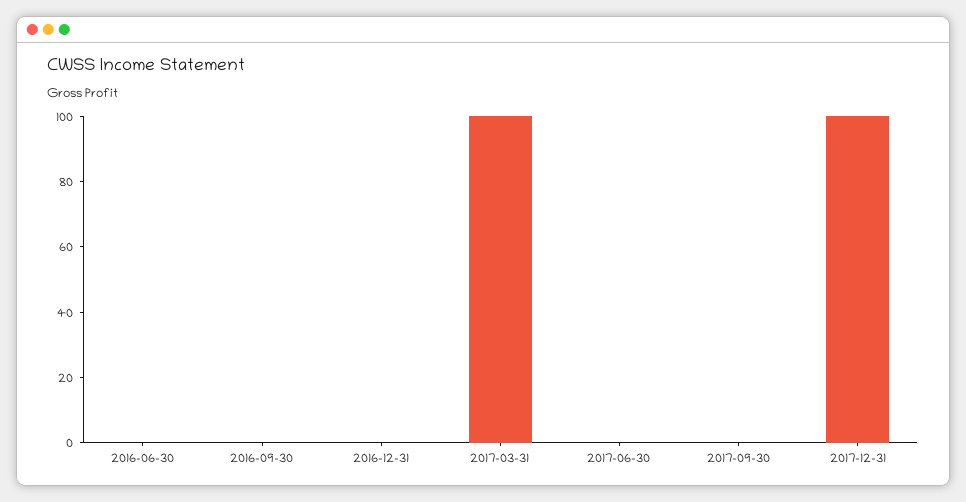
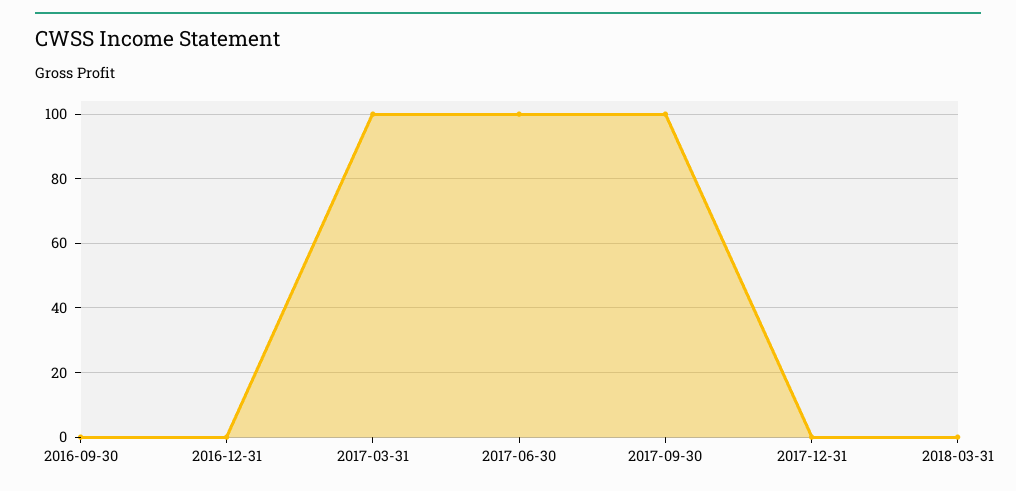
2016-06-30: 0 -> none
2017-06-30: 0 -> 100
2017-09-30: 0 -> 100
2017-12-31: 100 -> 0
2018-03-31: none -> 0

